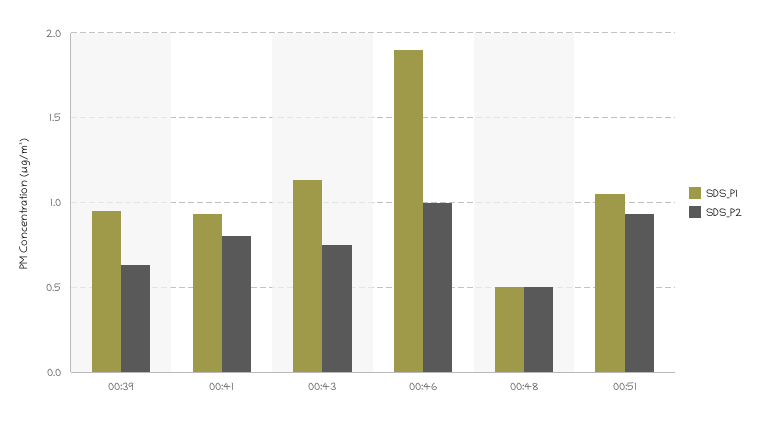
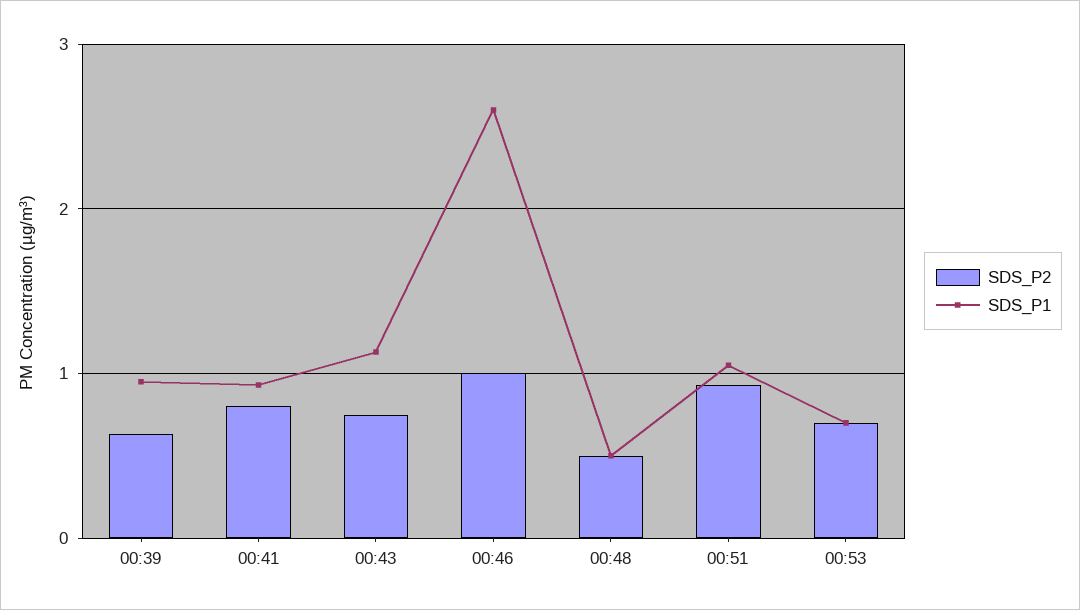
SDS_P1, 00:46: 1.9 -> 2.6
SDS_P2, 00:53: none -> 0.7
SDS_P1, 00:53: none -> 0.7

